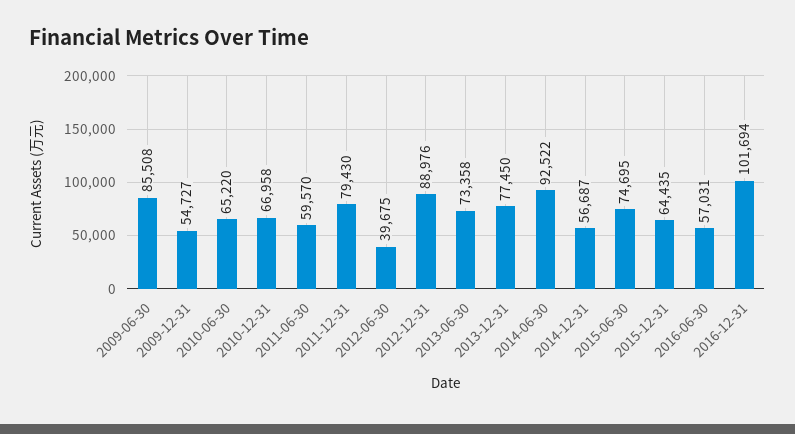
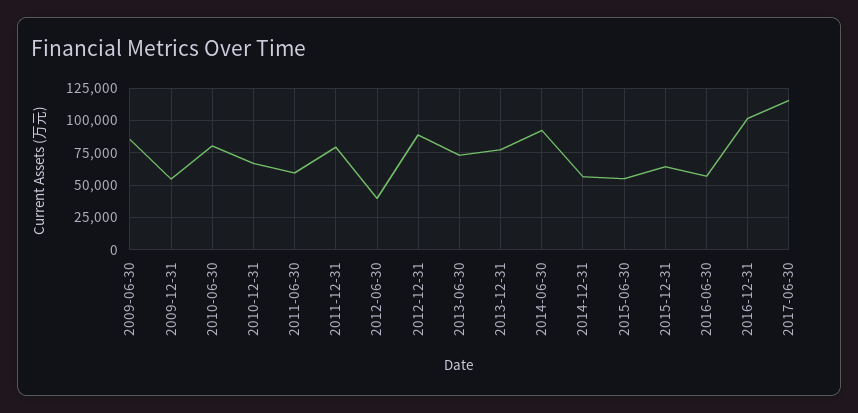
2010-06-30: 65220 -> 80000
2015-06-30: 74695 -> 55000
2017-06-30: none -> 115000

